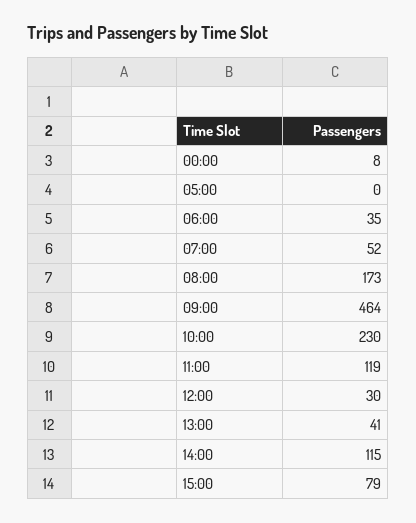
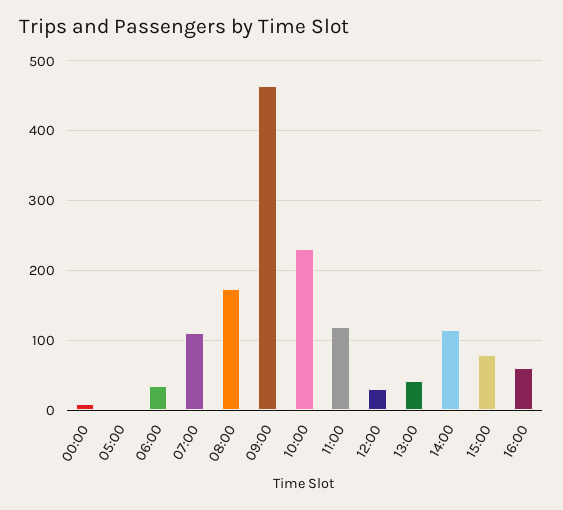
07:00: 52 -> 110
16:00: none -> 60

